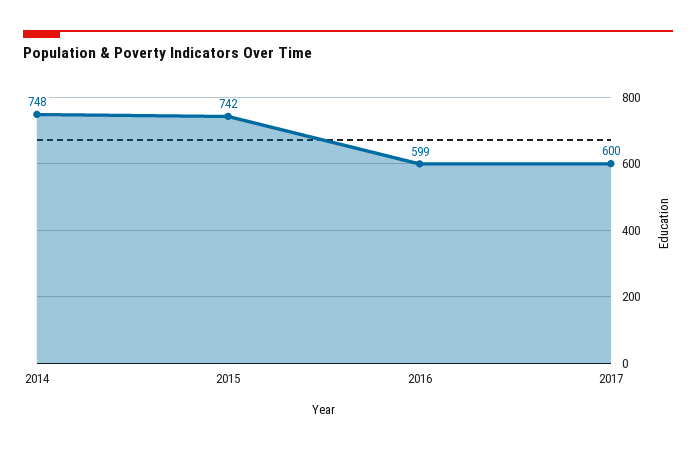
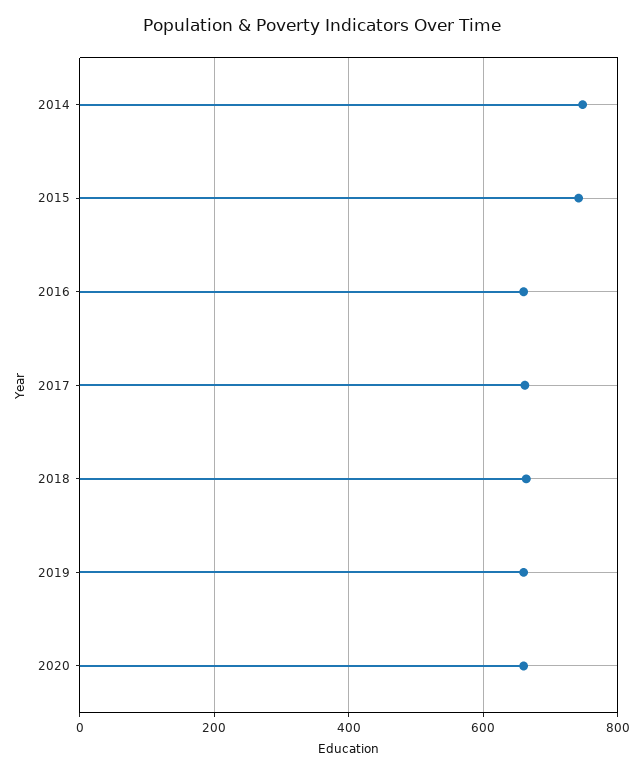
2016: 599 -> 660
2017: 600 -> 660
2018: none -> 660
2019: none -> 660
2020: none -> 660

